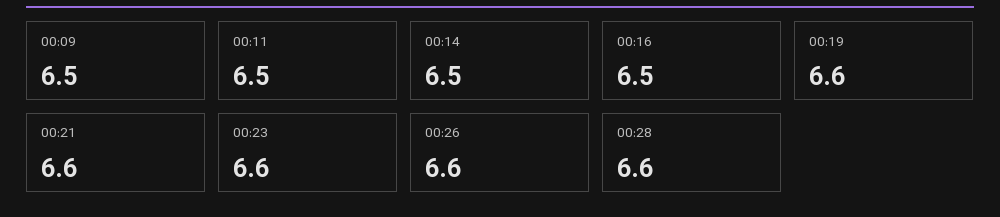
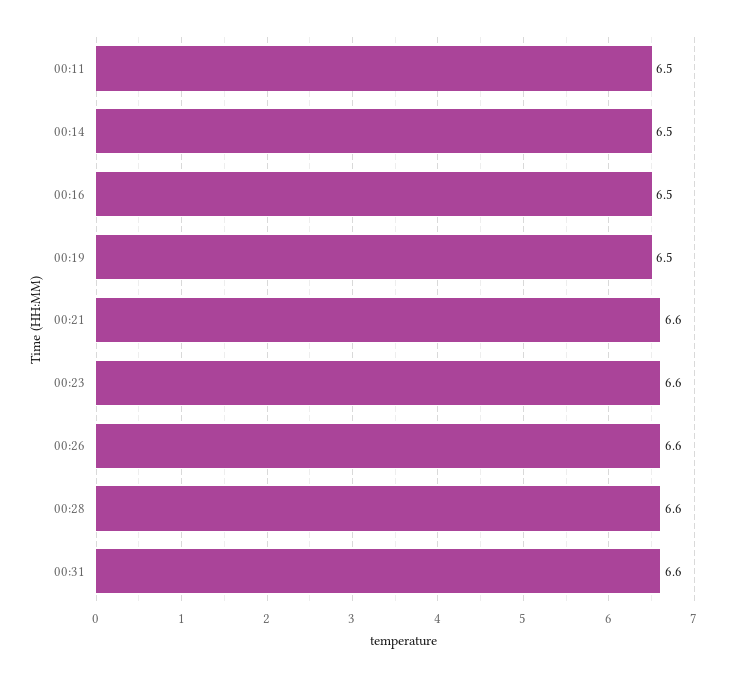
00:09: 6.5 -> none
00:19: 6.6 -> 6.5
00:31: none -> 6.6

